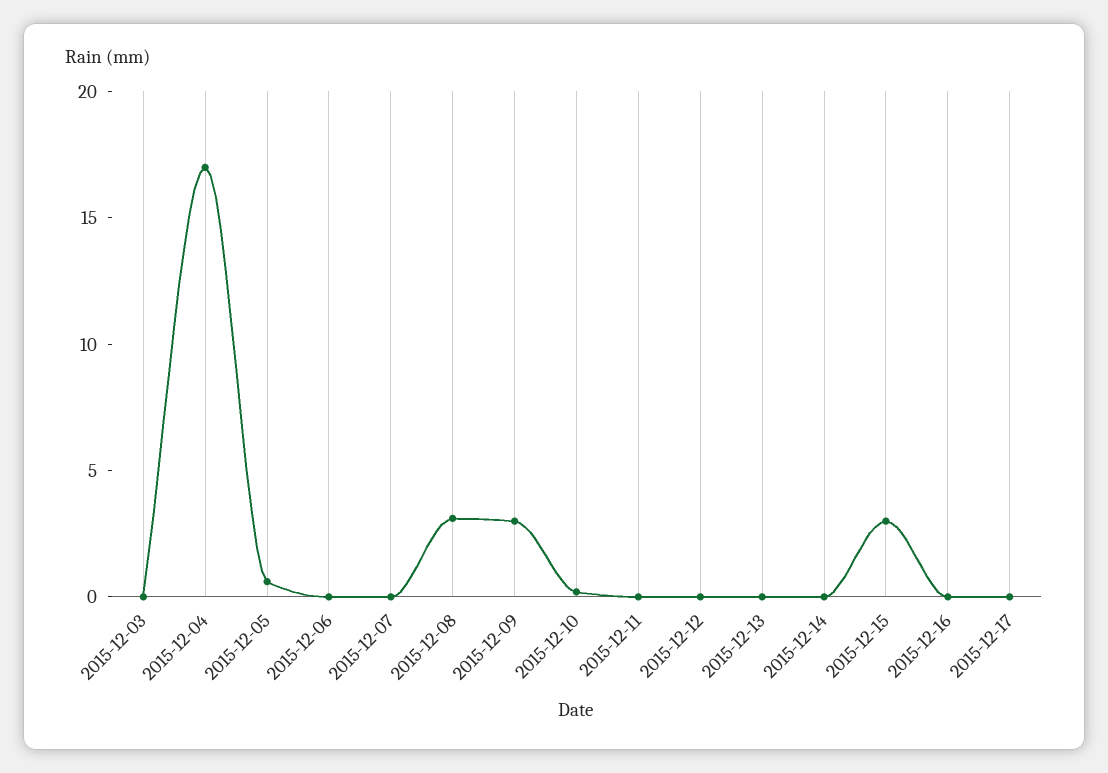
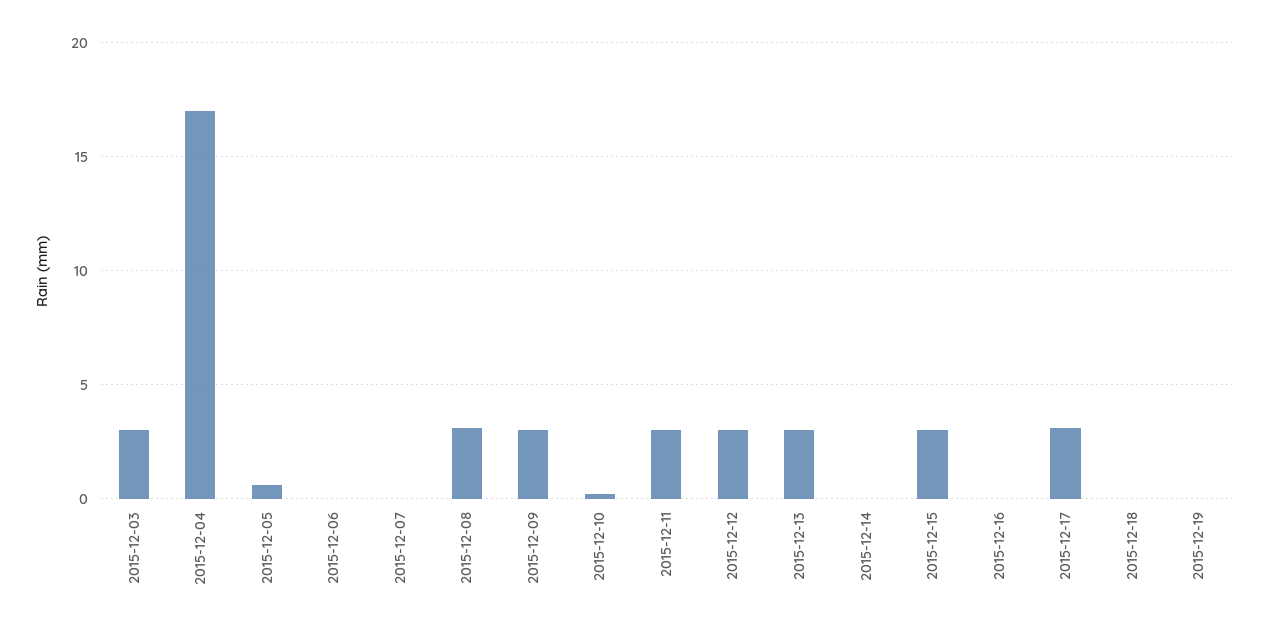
2015-12-03: 0 -> 3
2015-12-11: 0 -> 3
2015-12-12: 0 -> 3
2015-12-13: 0 -> 3
2015-12-17: 0 -> 3
2015-12-18: none -> 0
2015-12-19: none -> 0

